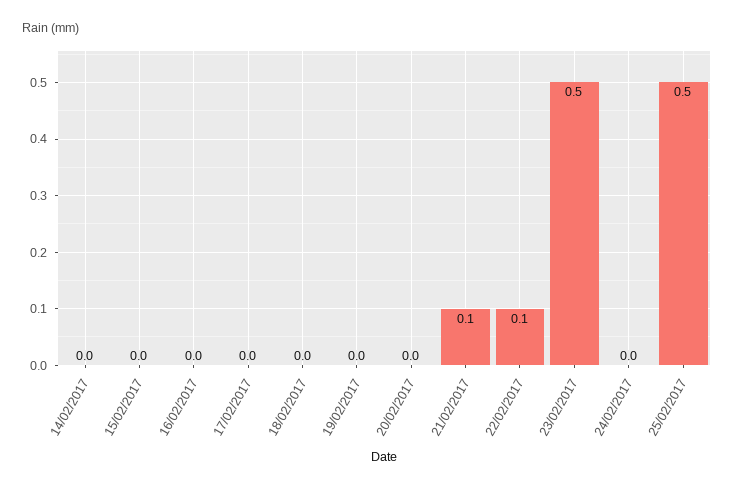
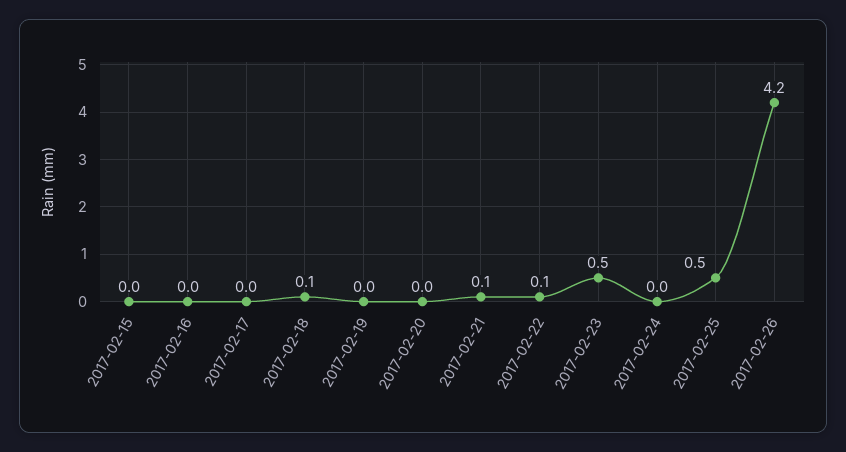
14/02/2017: 0 -> none
18/02/2017: 0 -> 0.1
2017-02-26: none -> 4.2

